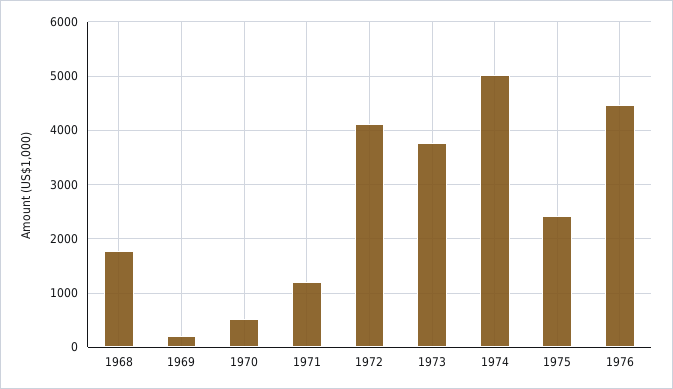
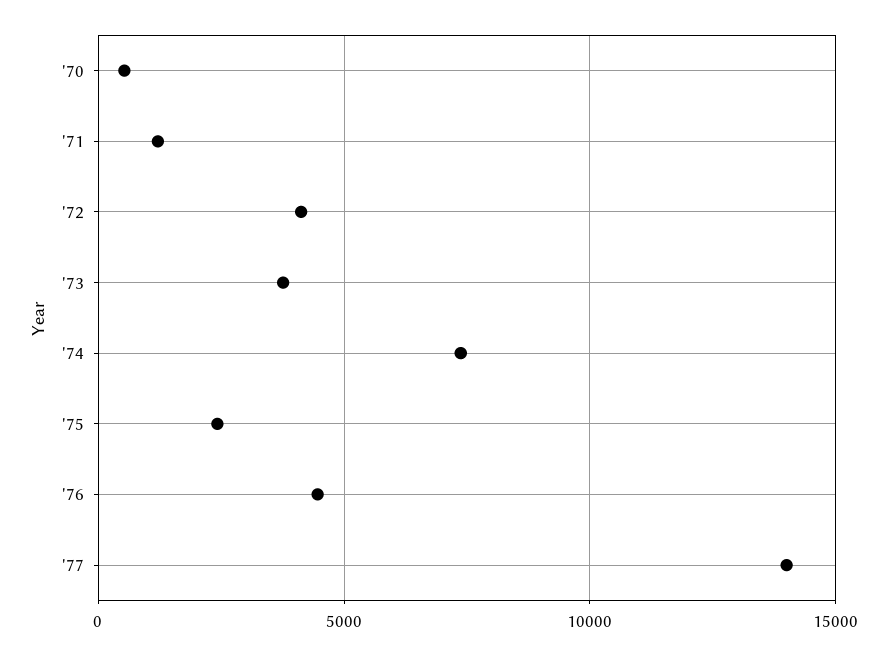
1968: 1800 -> none
1969: 200 -> none
1974: 5000 -> 7500
'77: none -> 14000

